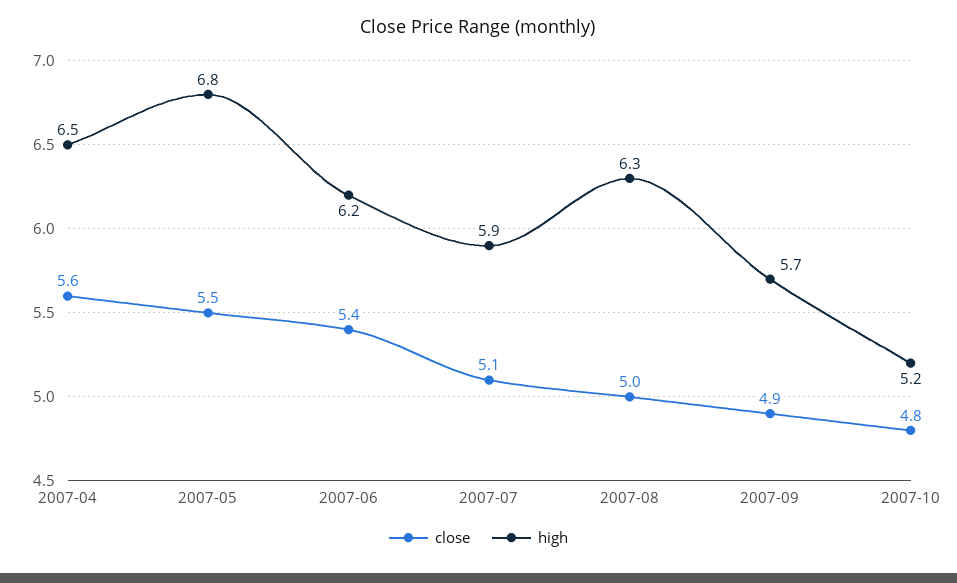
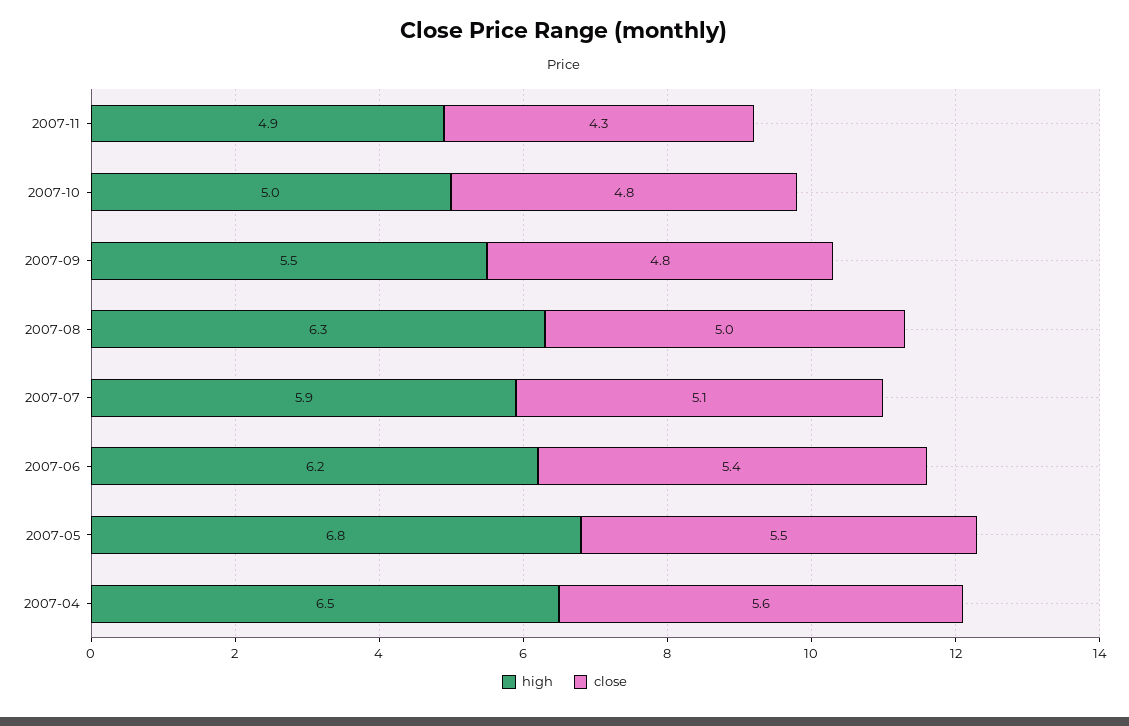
close, 2007-09: 4.9 -> 4.8
high, 2007-09: 5.7 -> 5.5
high, 2007-10: 5.2 -> 5
high, 2007-11: none -> 4.9
close, 2007-11: none -> 4.3

